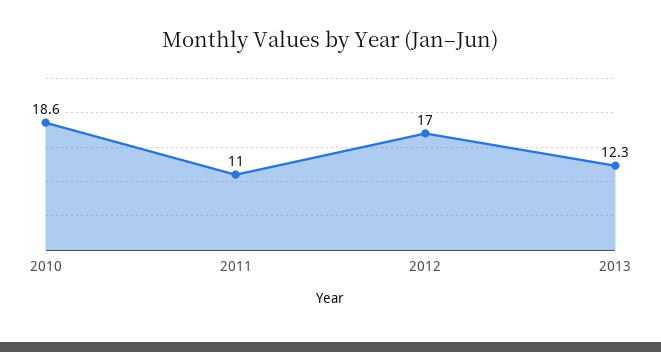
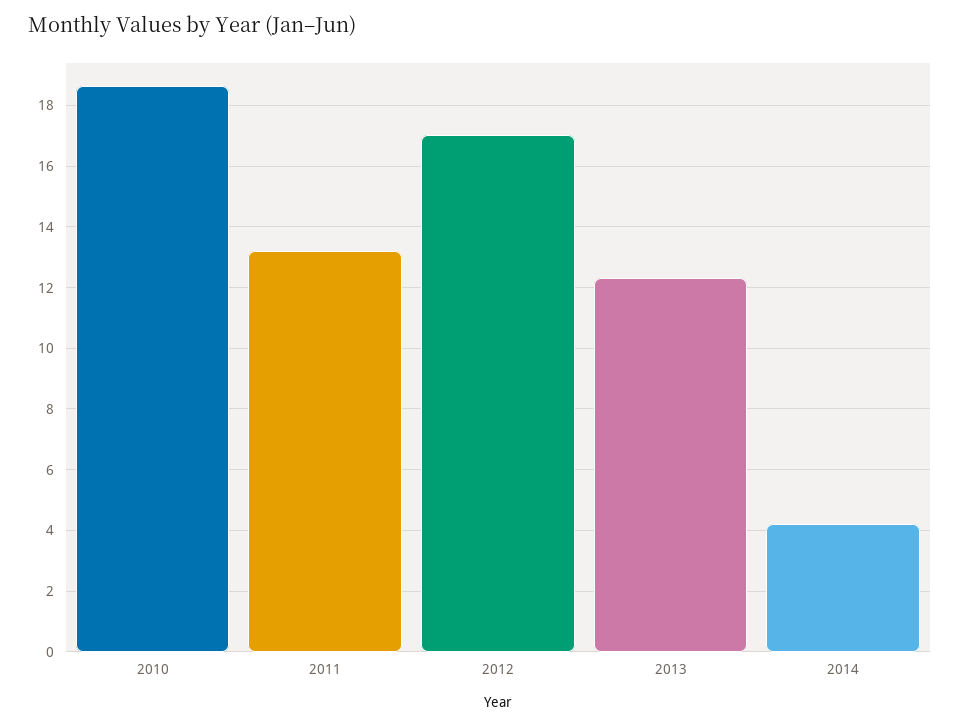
2011: 11 -> 13.2
2014: none -> 4.2

